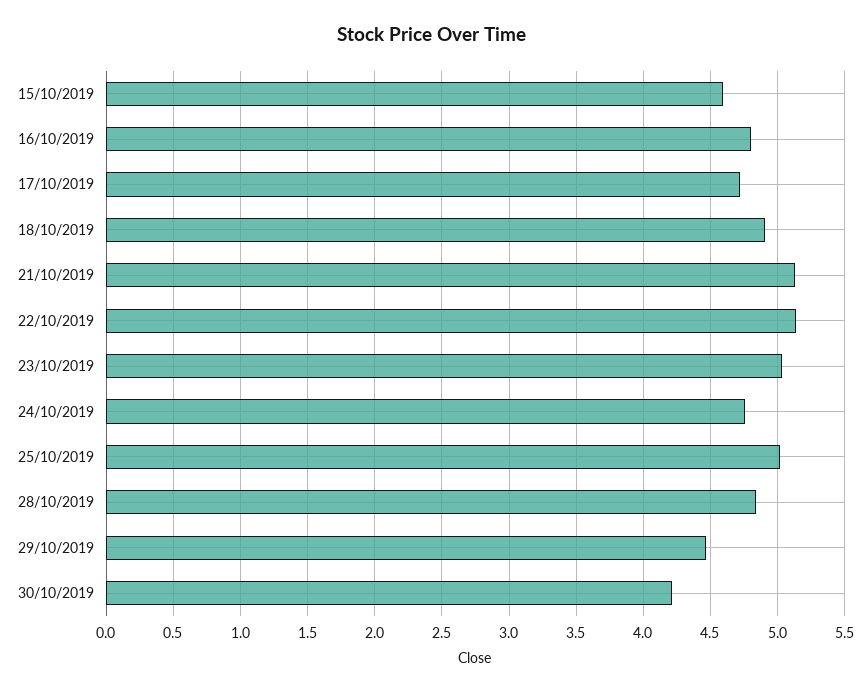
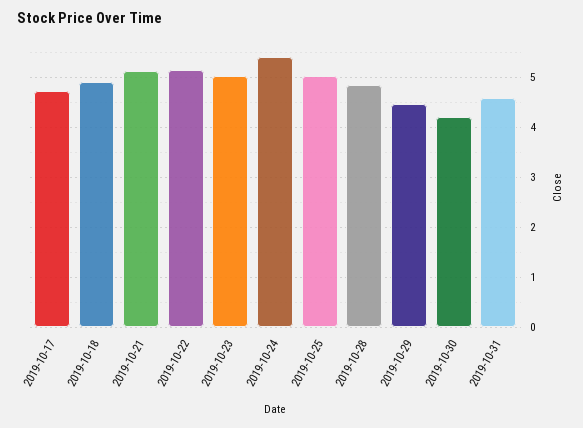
15/10/2019: 4.6 -> none
16/10/2019: 4.8 -> none
24/10/2019: 4.75 -> 5.4
2019-10-31: none -> 4.6

